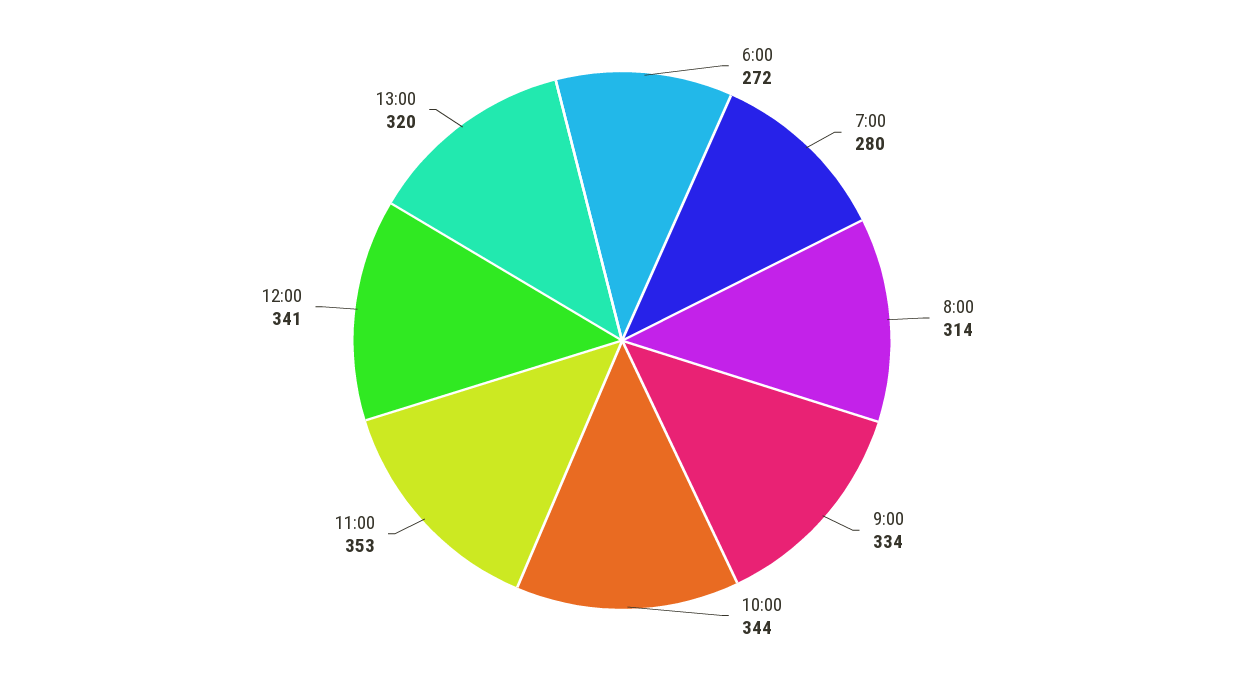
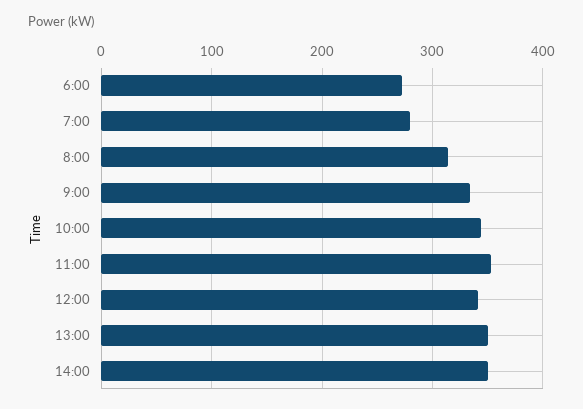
13:00: 320 -> 350
14:00: none -> 350

